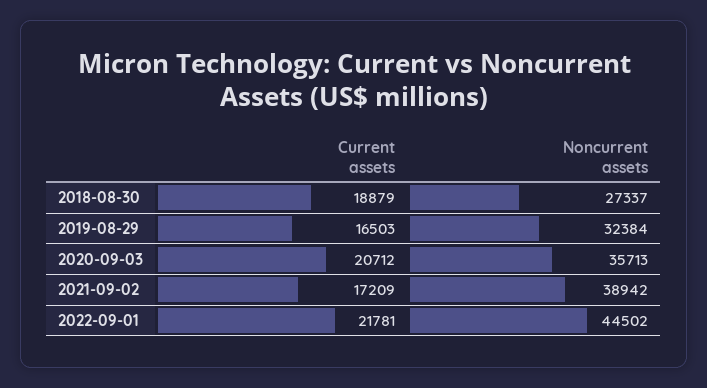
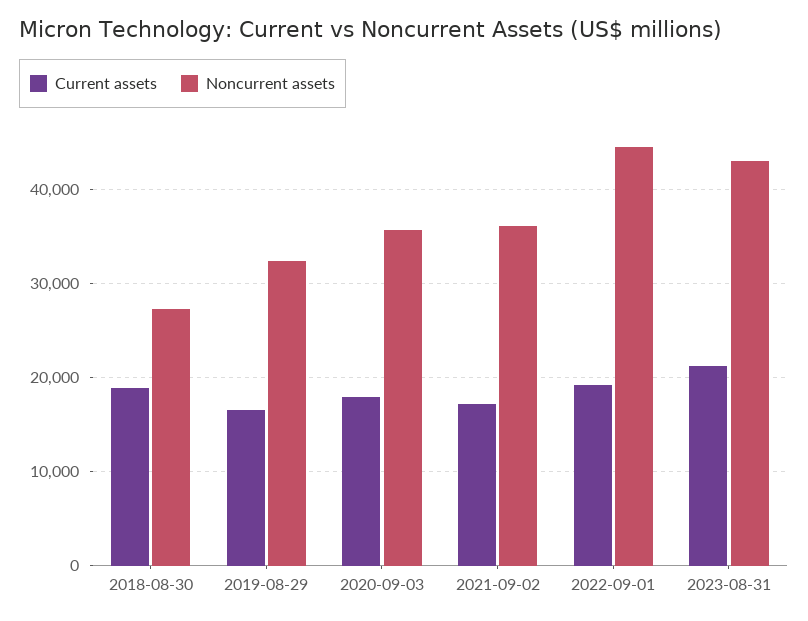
Current assets, 2020-09-03: 20712 -> 18000
Noncurrent assets, 2021-09-02: 38942 -> 36000
Current assets, 2022-09-01: 21781 -> 19000
Current assets, 2023-08-31: none -> 21000
Noncurrent assets, 2023-08-31: none -> 43000

